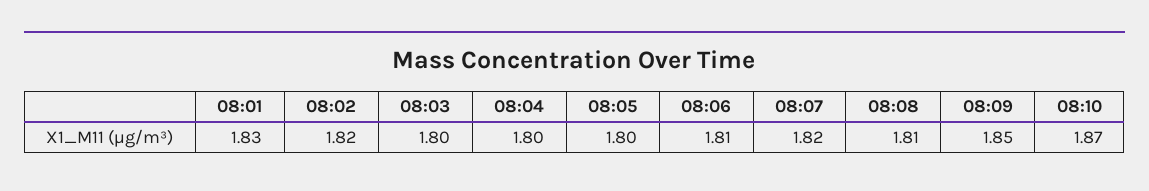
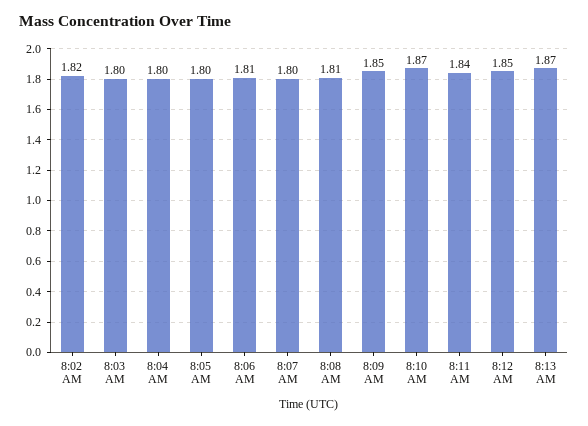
08:01: 1.83 -> none
08:07: 1.82 -> 1.8
8:11 AM: none -> 1.84
8:12 AM: none -> 1.85
8:13 AM: none -> 1.87

